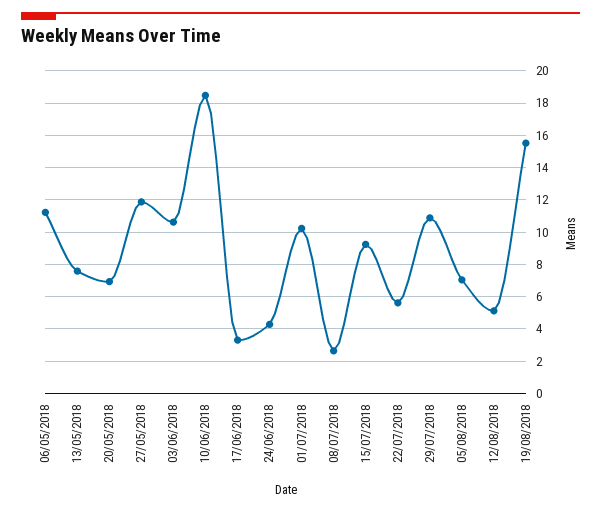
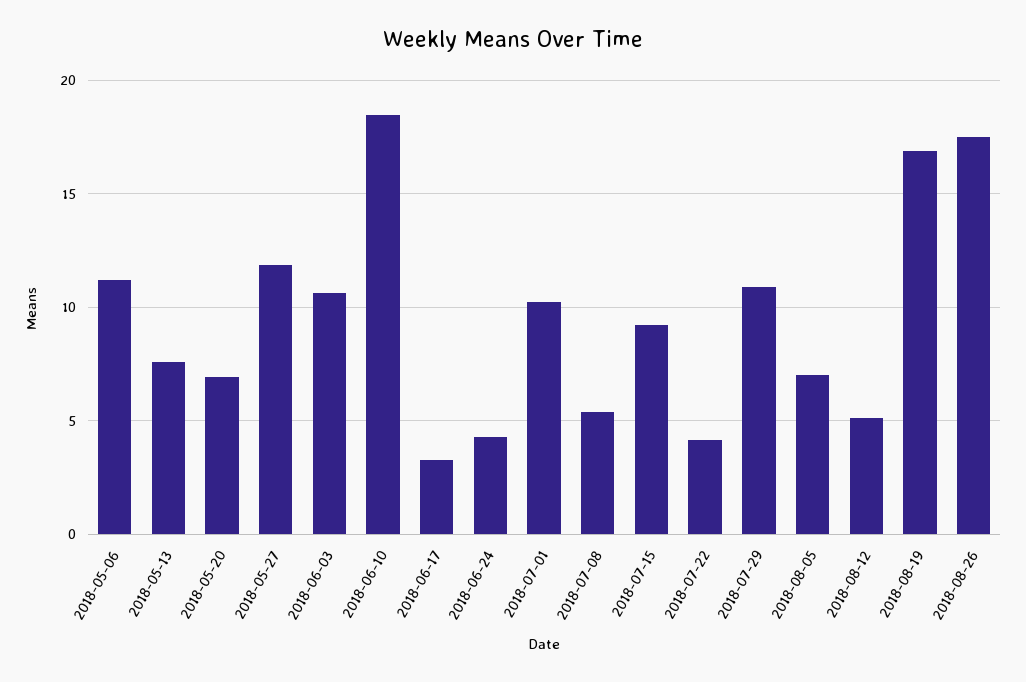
08/07/2018: 2.5 -> 5.5
22/07/2018: 5.5 -> 4
19/08/2018: 15.5 -> 17
2018-08-26: none -> 17.5

